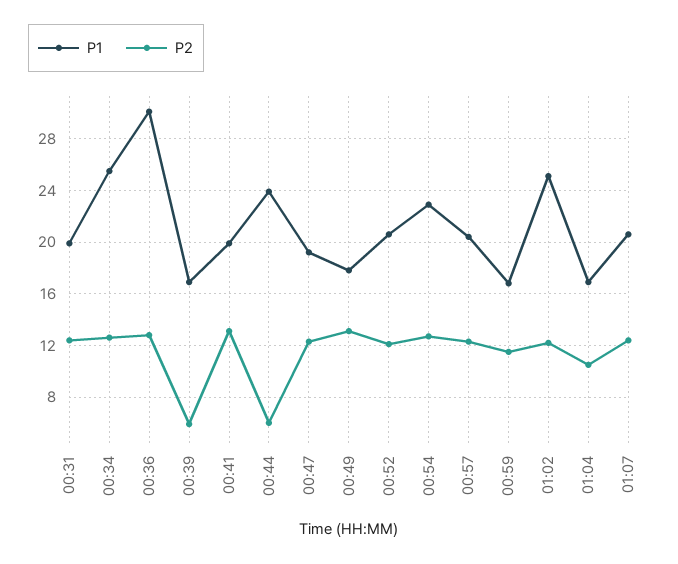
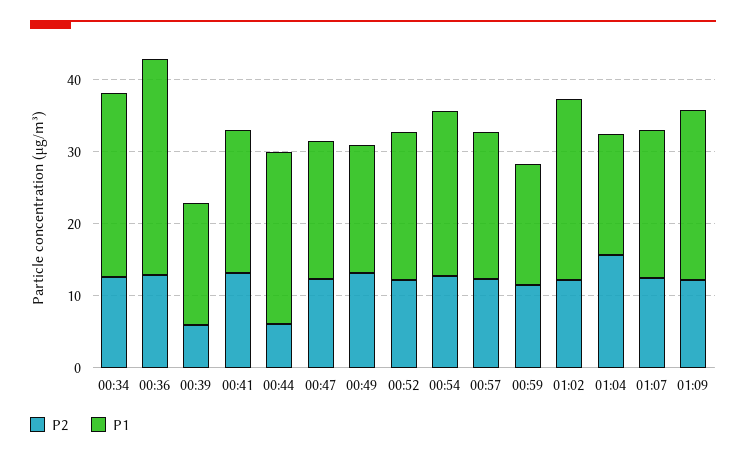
P1, 00:31: 20 -> none
P2, 00:31: 12.5 -> none
P2, 01:04: 10.5 -> 16
P2, 01:09: none -> 12
P1, 01:09: none -> 24

